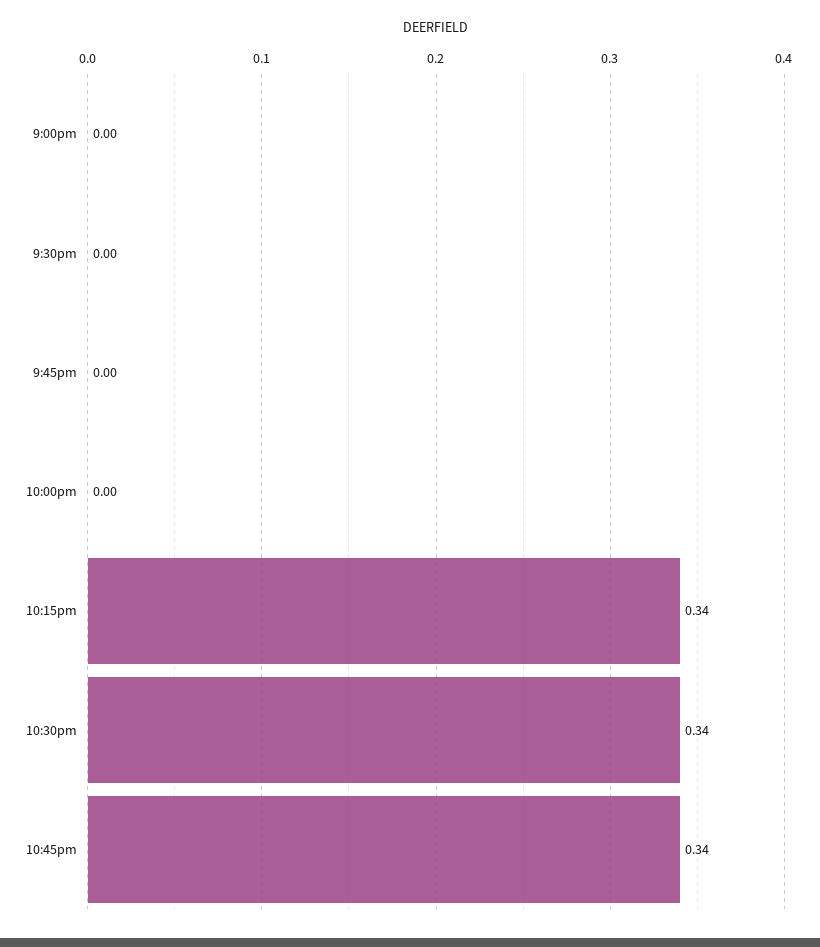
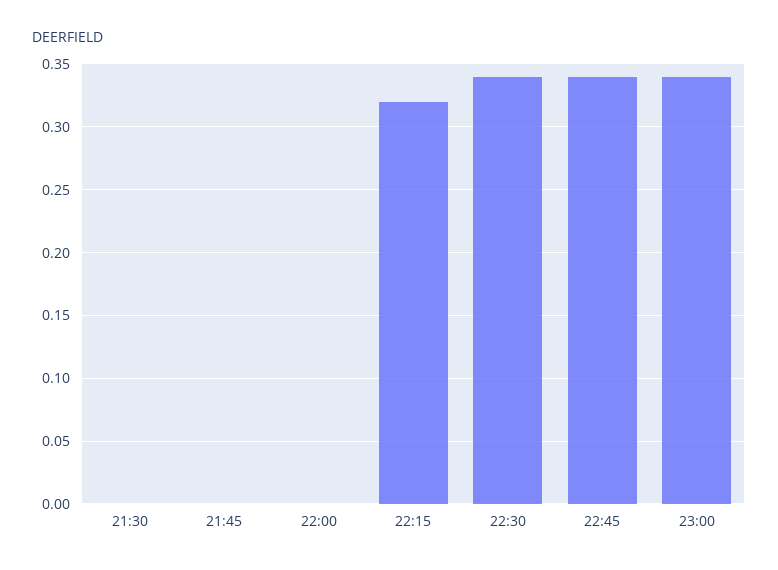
9:00pm: 0 -> none
10:15pm: 0.34 -> 0.32
23:00: none -> 0.34

